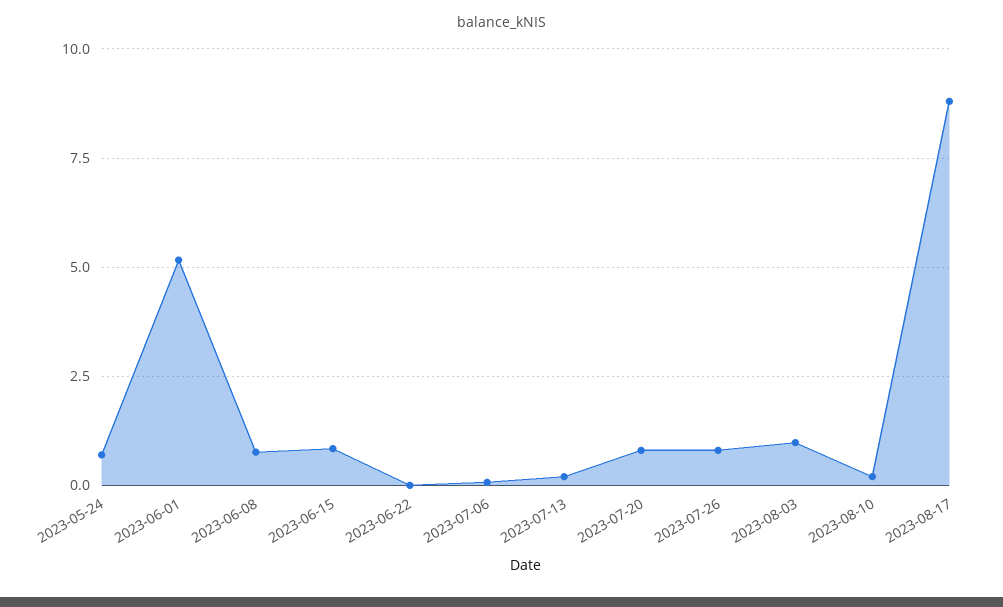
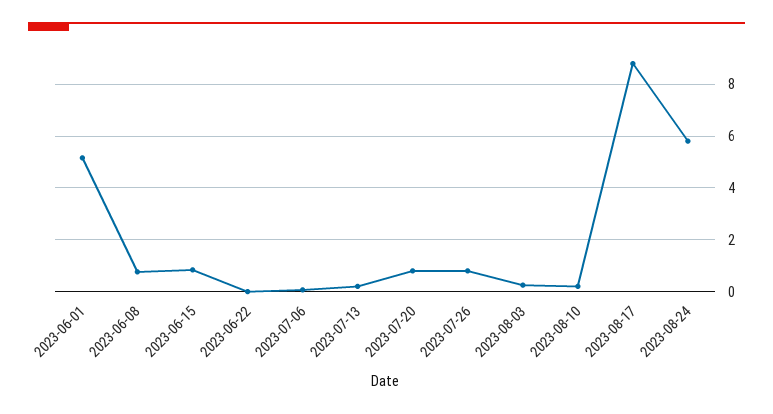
2023-05-24: 0.75 -> none
2023-08-03: 1 -> 0.25
2023-08-24: none -> 5.75

